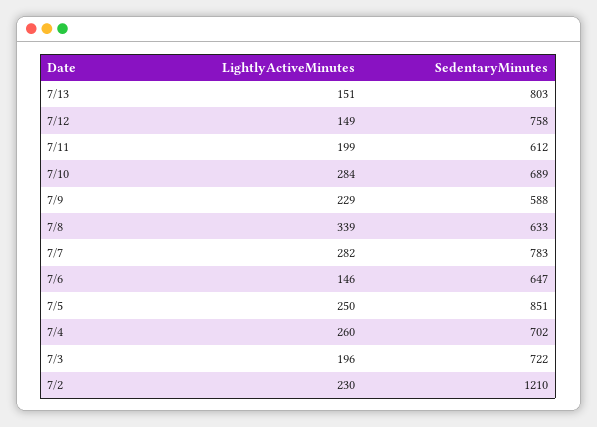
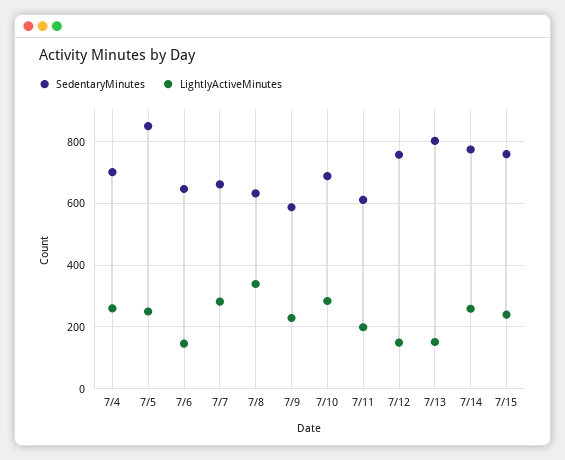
SedentaryMinutes, 7/7: 783 -> 660
LightlyActiveMinutes, 7/3: 196 -> none
SedentaryMinutes, 7/3: 722 -> none
LightlyActiveMinutes, 7/2: 230 -> none
SedentaryMinutes, 7/2: 1210 -> none
SedentaryMinutes, 7/14: none -> 780
LightlyActiveMinutes, 7/14: none -> 260
SedentaryMinutes, 7/15: none -> 760
LightlyActiveMinutes, 7/15: none -> 240

